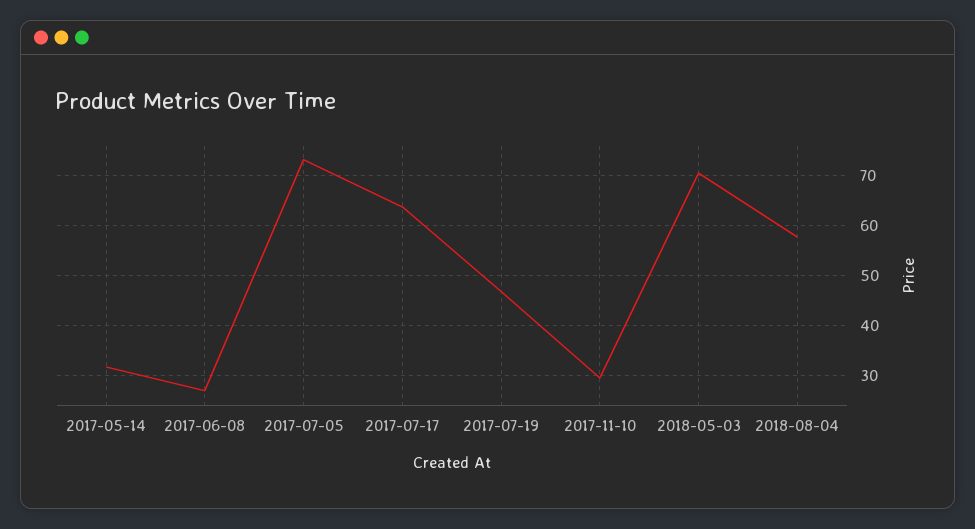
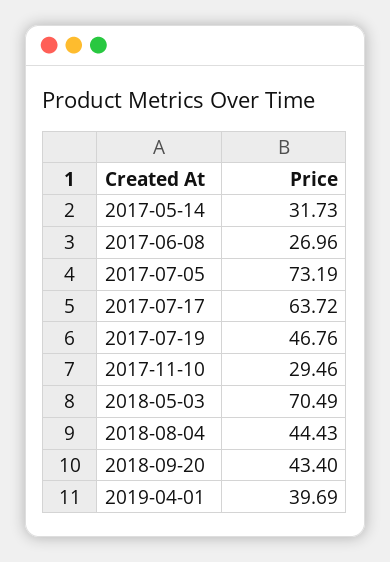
2018-08-04: 58 -> 44.43
2018-09-20: none -> 43.4
2019-04-01: none -> 39.69

